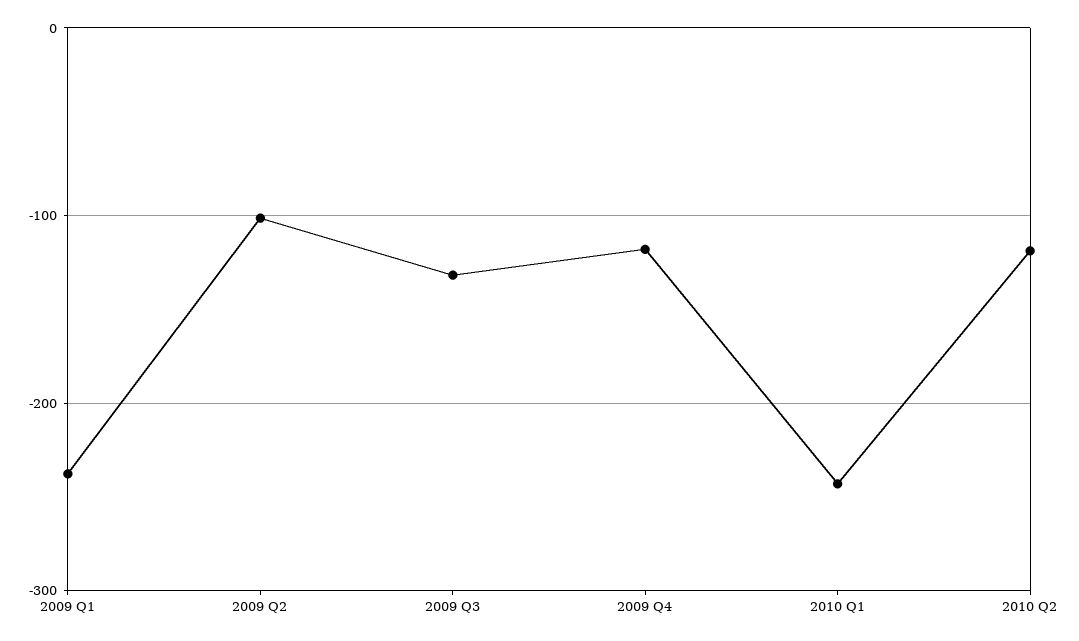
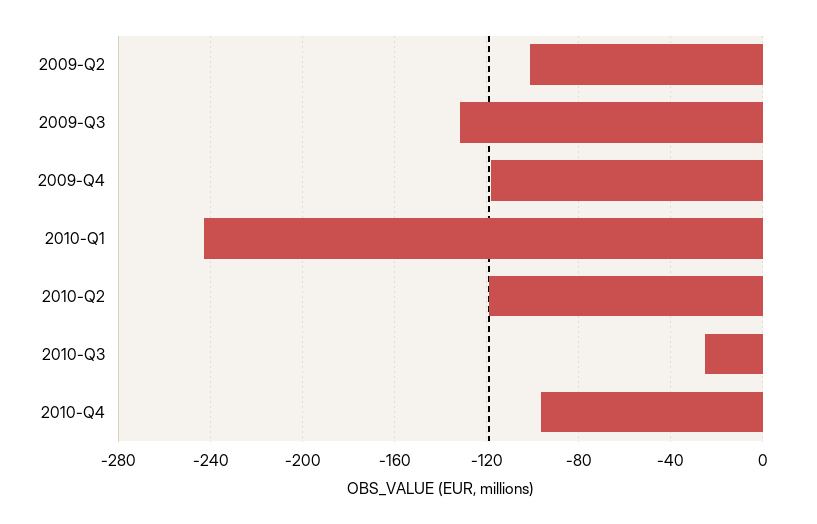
2009 Q1: -240 -> none
2010-Q3: none -> -25
2010-Q4: none -> -95

